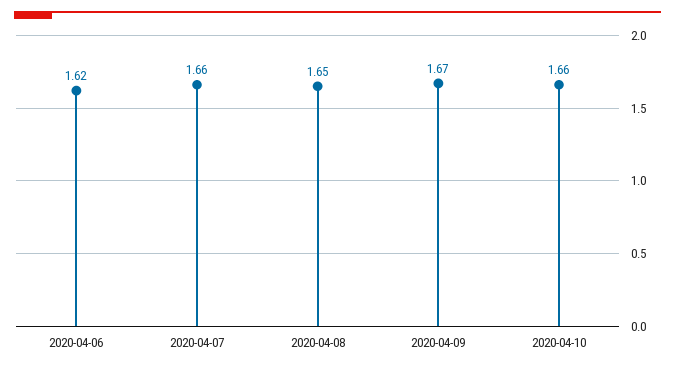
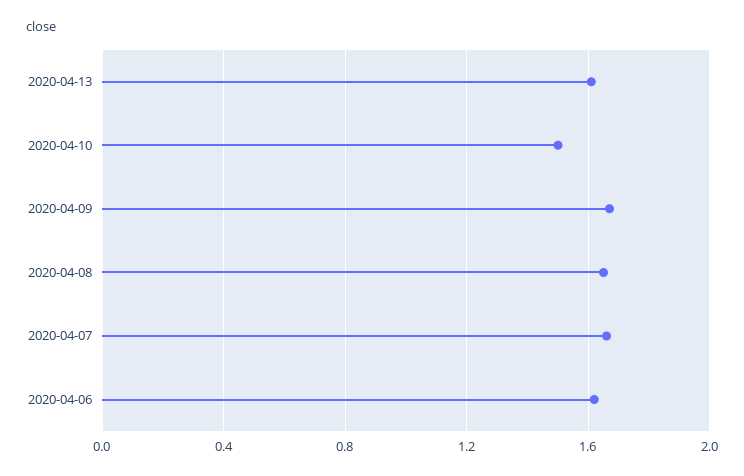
2020-04-10: 1.66 -> 1.5
2020-04-13: none -> 1.6

